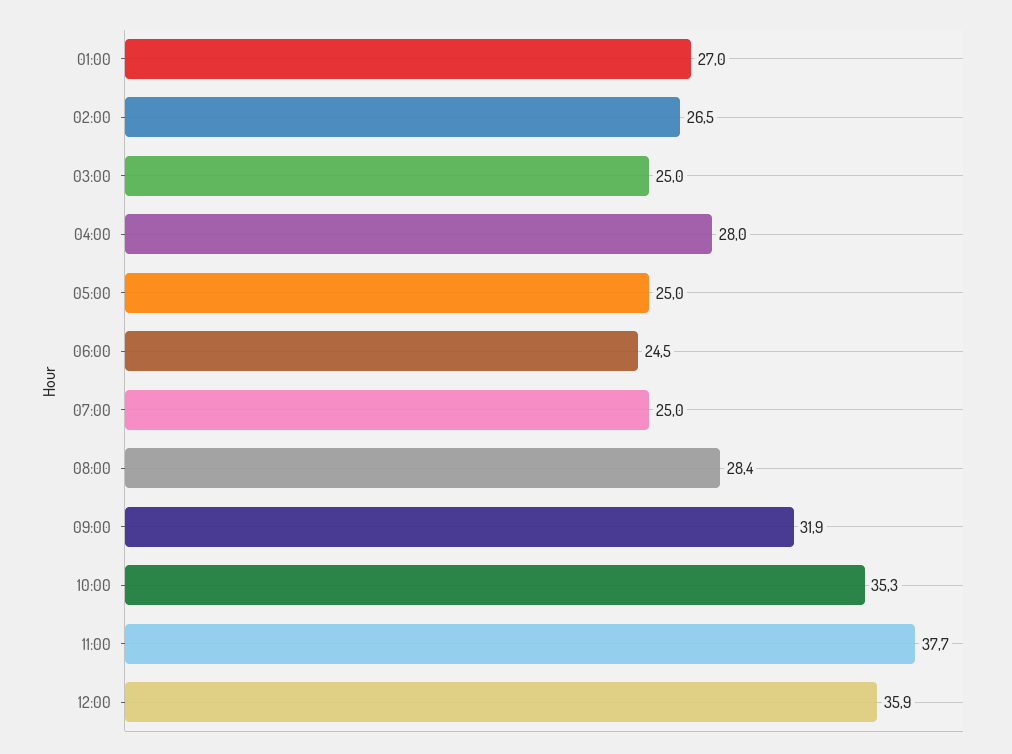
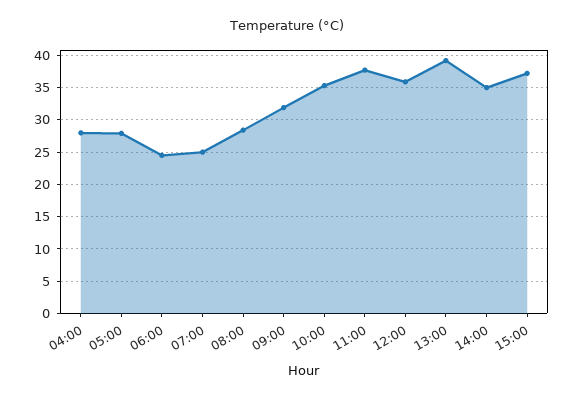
01:00: 27 -> none
02:00: 26.5 -> none
03:00: 25 -> none
05:00: 25 -> 28
13:00: none -> 39
14:00: none -> 35
15:00: none -> 37

